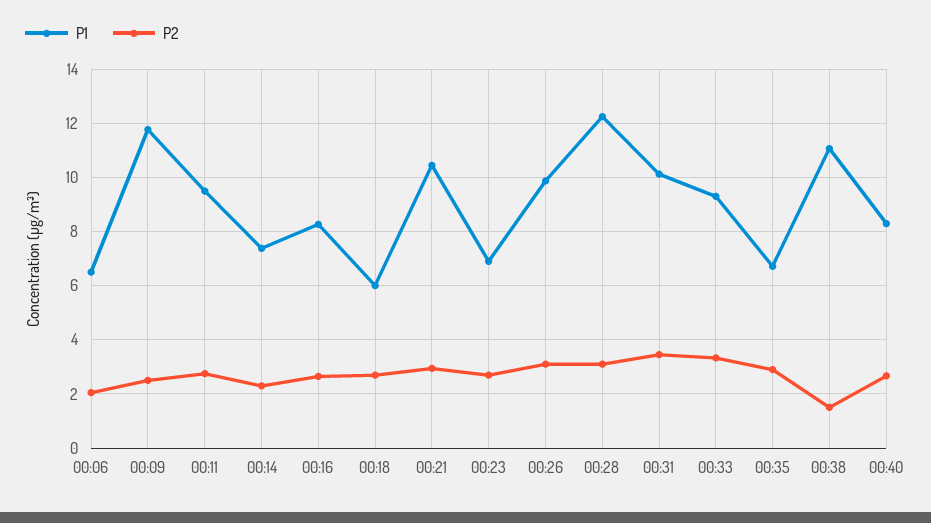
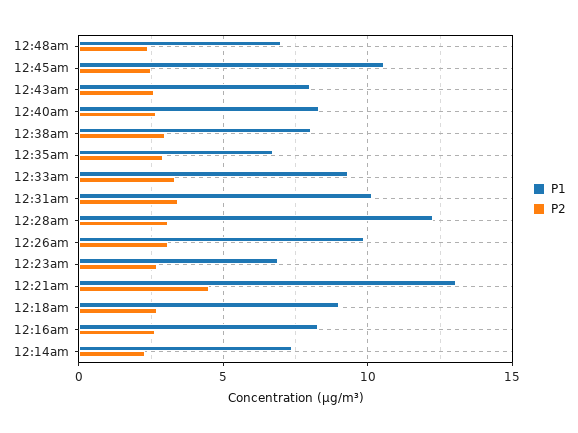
P1, 00:06: 6.5 -> none
P2, 00:06: 2 -> none
P1, 00:09: 11.75 -> none
P2, 00:09: 2.5 -> none
P1, 00:11: 9.5 -> none
P2, 00:11: 2.75 -> none
P1, 00:18: 6 -> 9
P1, 00:21: 10.5 -> 13
P2, 00:21: 3 -> 4.5
P1, 00:38: 11 -> 8
P2, 00:38: 1.5 -> 3
P1, 12:48am: none -> 7
P2, 12:48am: none -> 2.5
P1, 12:45am: none -> 10.5
P2, 12:45am: none -> 2.5
P1, 12:43am: none -> 8
P2, 12:43am: none -> 2.5

